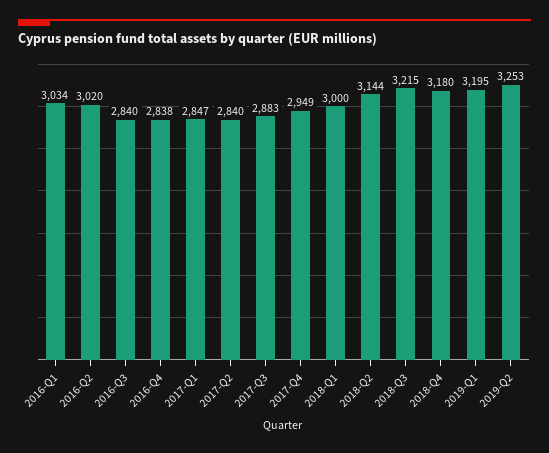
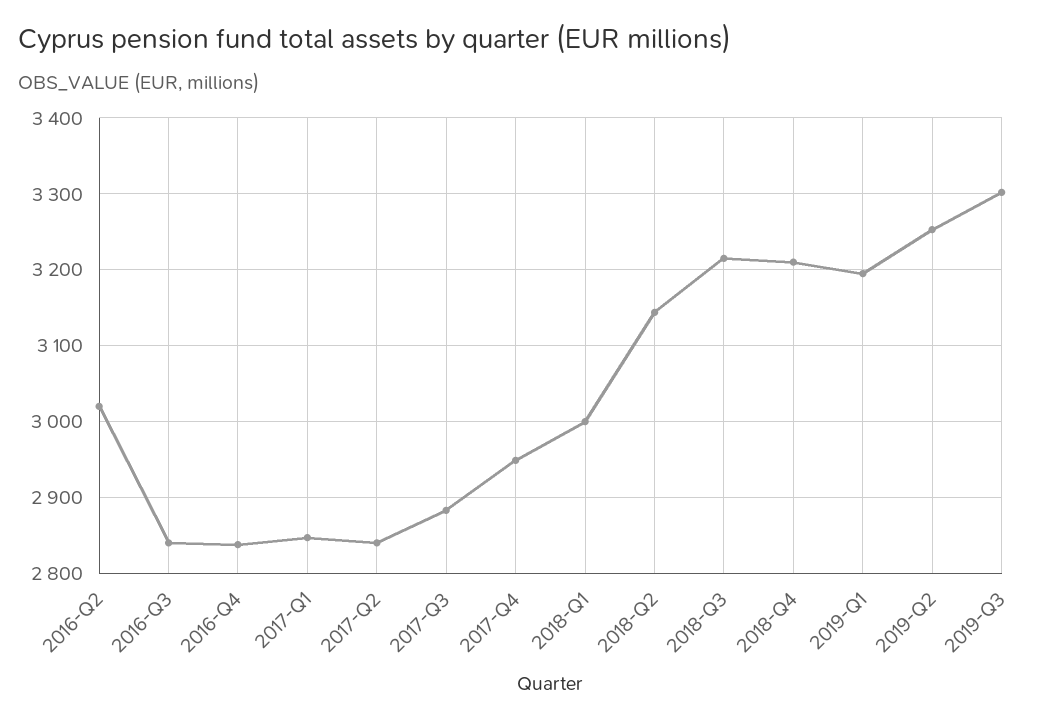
2016-Q1: 3034 -> none
2018-Q4: 3180 -> 3210
2019-Q3: none -> 3300

